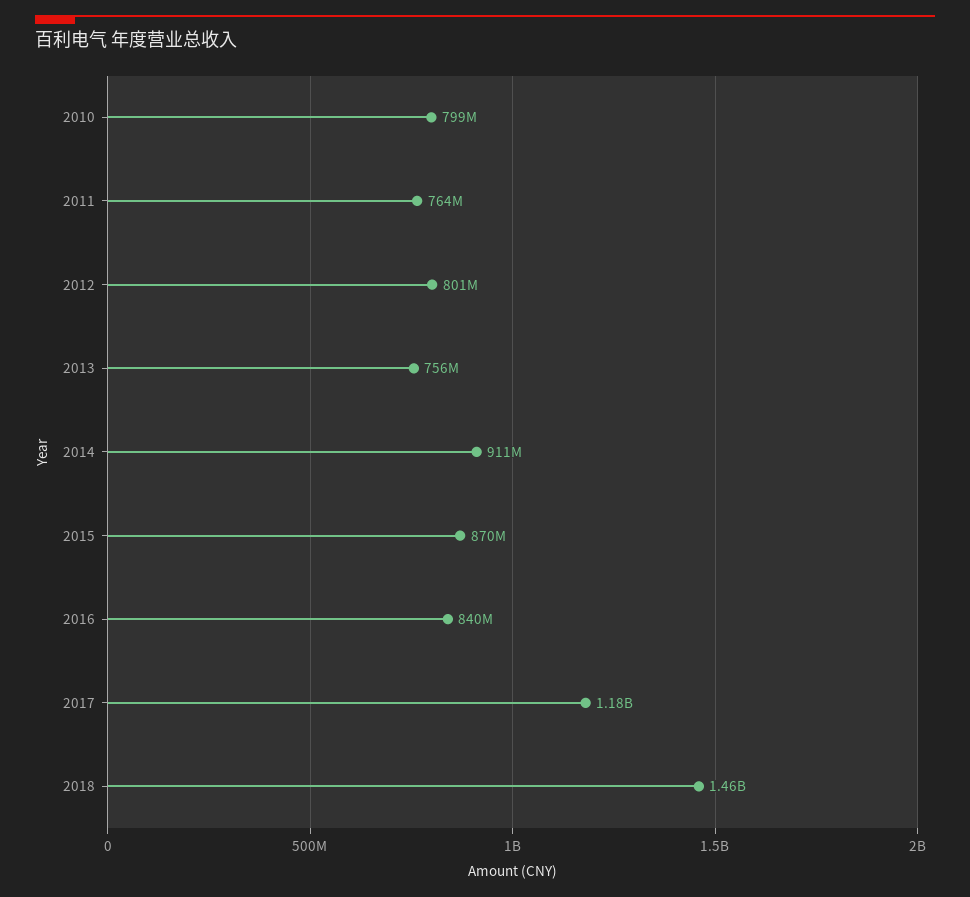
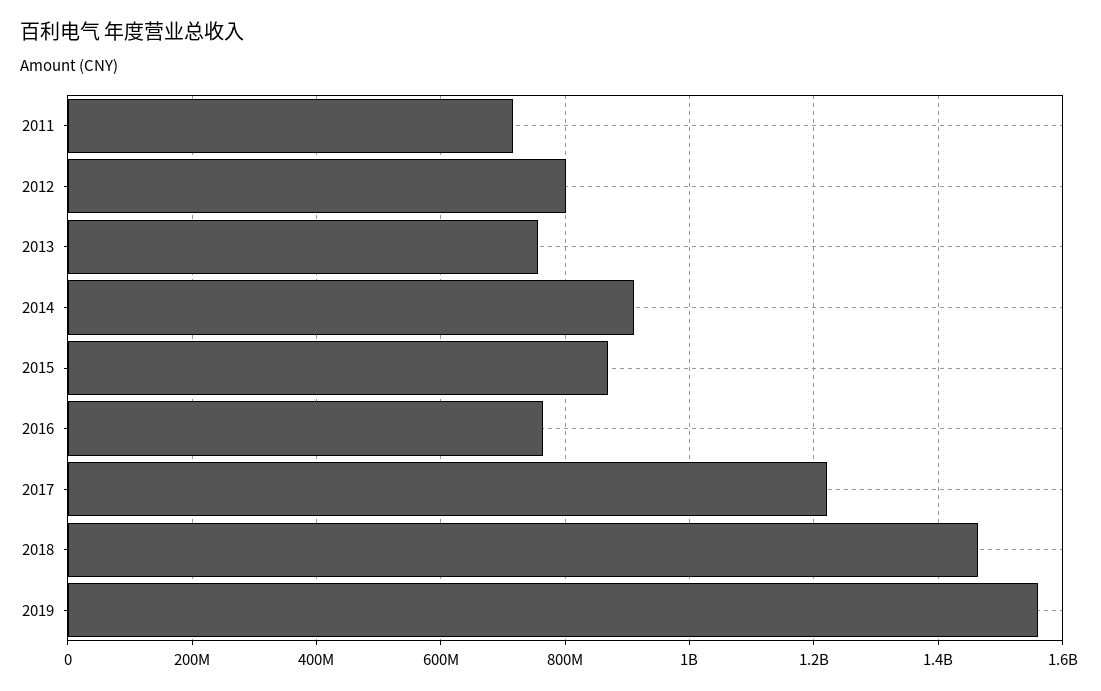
2010: 799000000 -> none
2011: 764000000 -> 720000000
2016: 840000000 -> 760000000
2017: 1180000000 -> 1220000000
2019: none -> 1560000000

